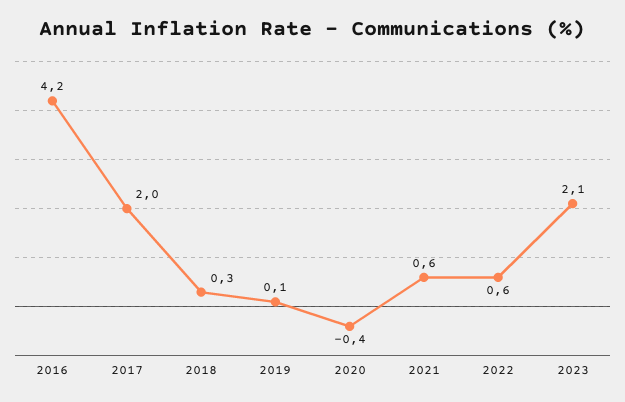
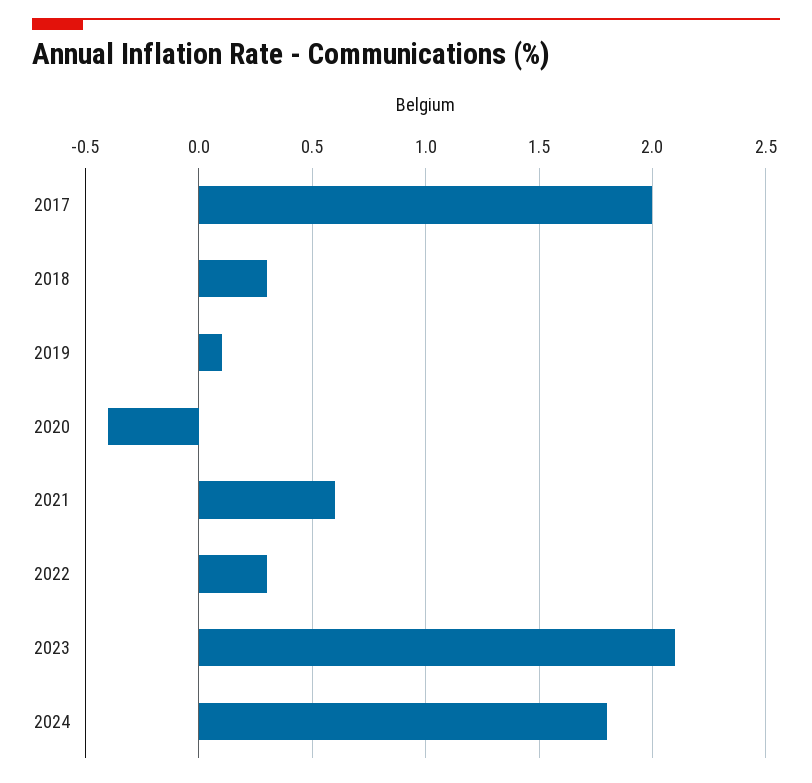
2016: 4.2 -> none
2022: 0.6 -> 0.3
2024: none -> 1.8

